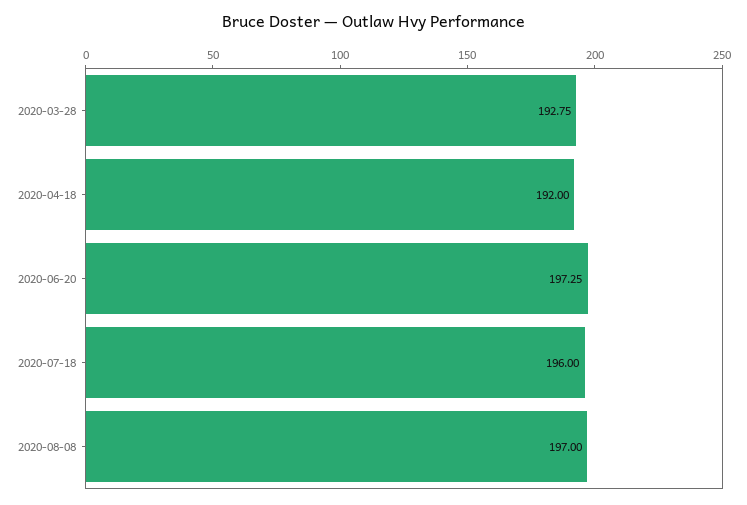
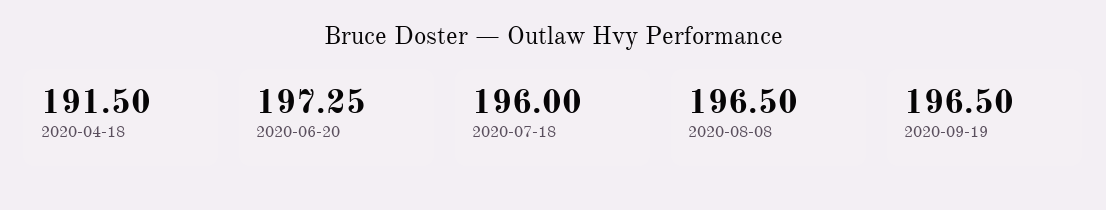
2020-03-28: 192.75 -> none
2020-04-18: 192 -> 191.5
2020-08-08: 197 -> 196.5
2020-09-19: none -> 196.5

